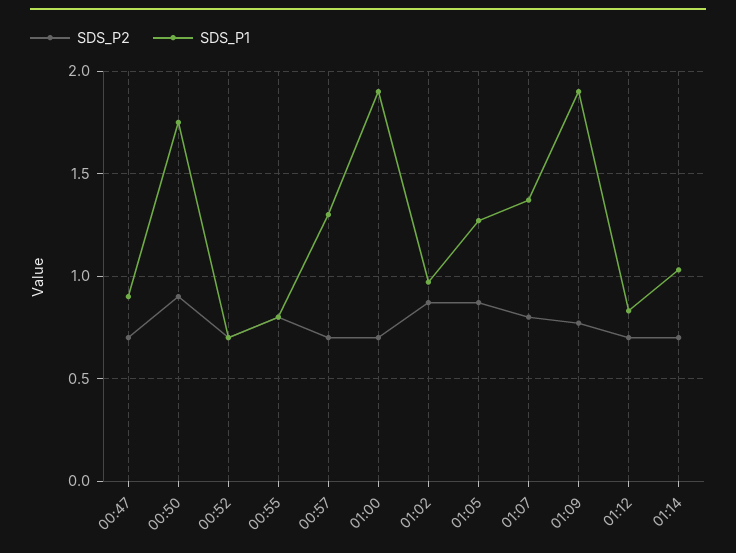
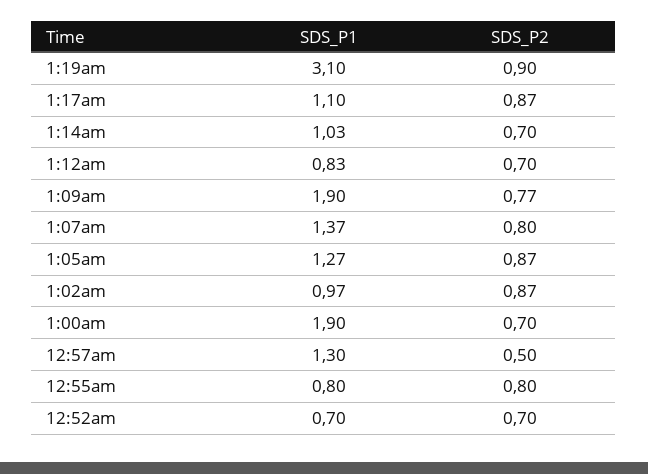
SDS_P2, 00:47: 0.7 -> none
SDS_P1, 00:47: 0.9 -> none
SDS_P2, 00:50: 0.9 -> none
SDS_P1, 00:50: 1.75 -> none
SDS_P2, 00:57: 0.7 -> 0.5
SDS_P1, 1:19am: none -> 3.1
SDS_P2, 1:19am: none -> 0.9
SDS_P1, 1:17am: none -> 1.1
SDS_P2, 1:17am: none -> 0.87

